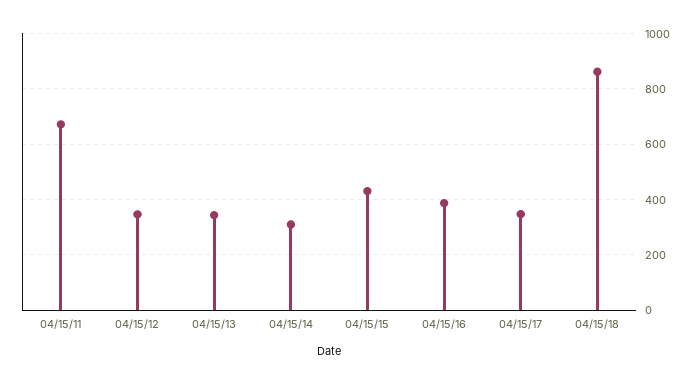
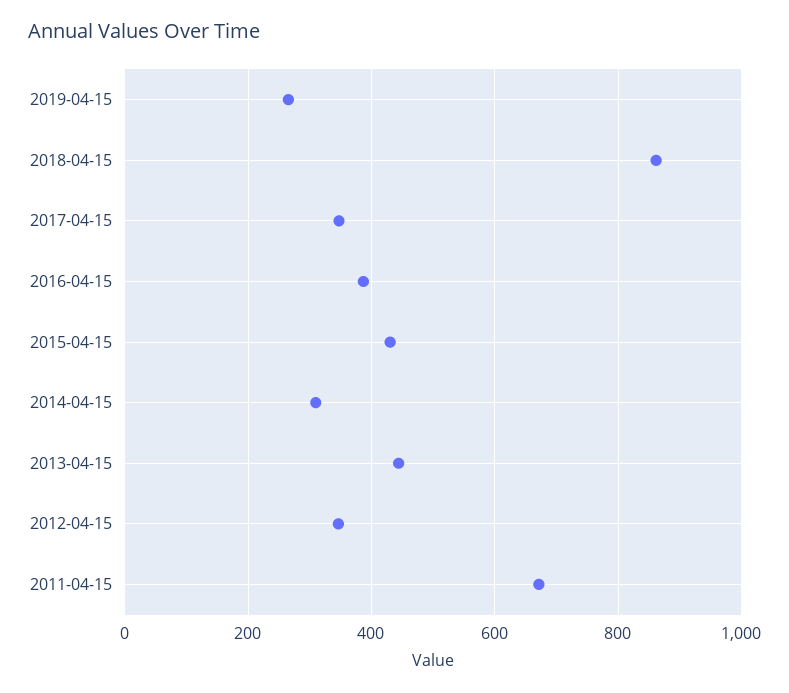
04/15/13: 350 -> 440
2019-04-15: none -> 260

